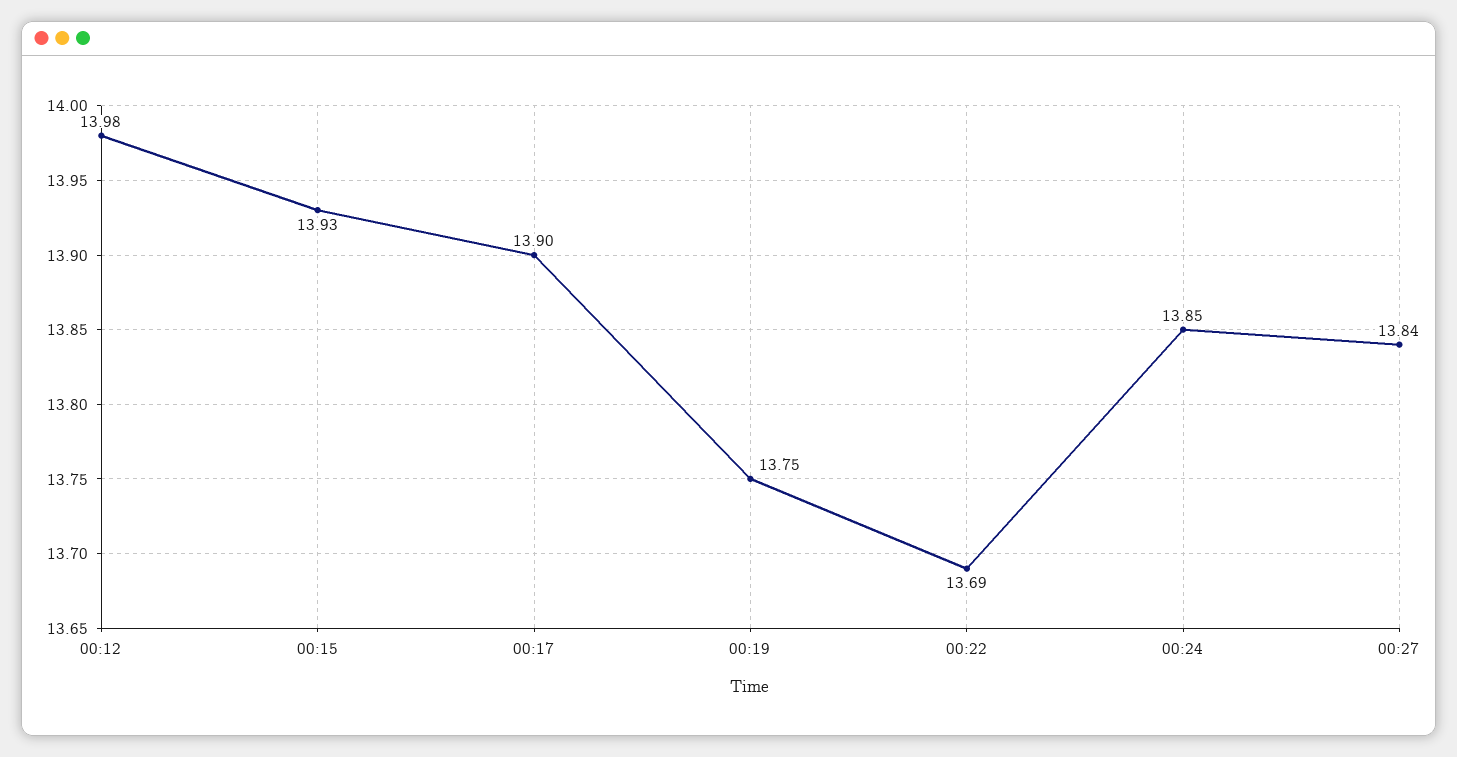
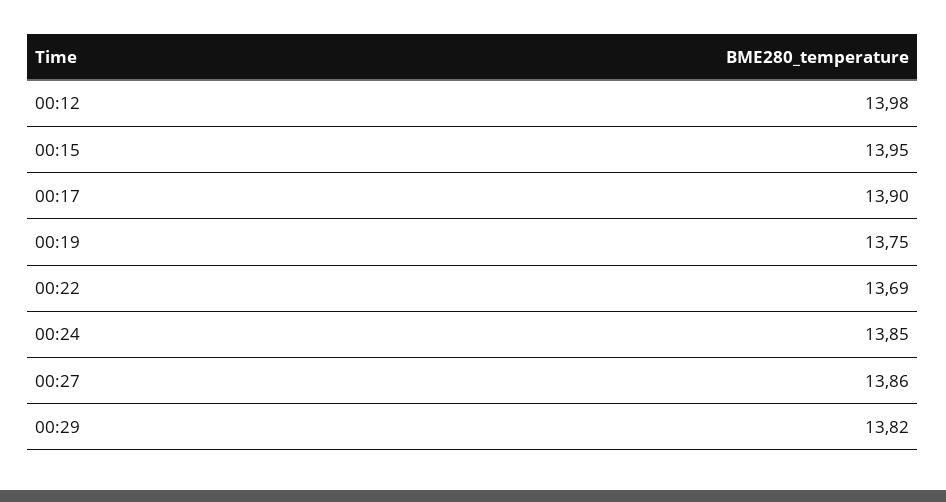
00:15: 13.93 -> 13.95
00:27: 13.84 -> 13.86
00:29: none -> 13.82

